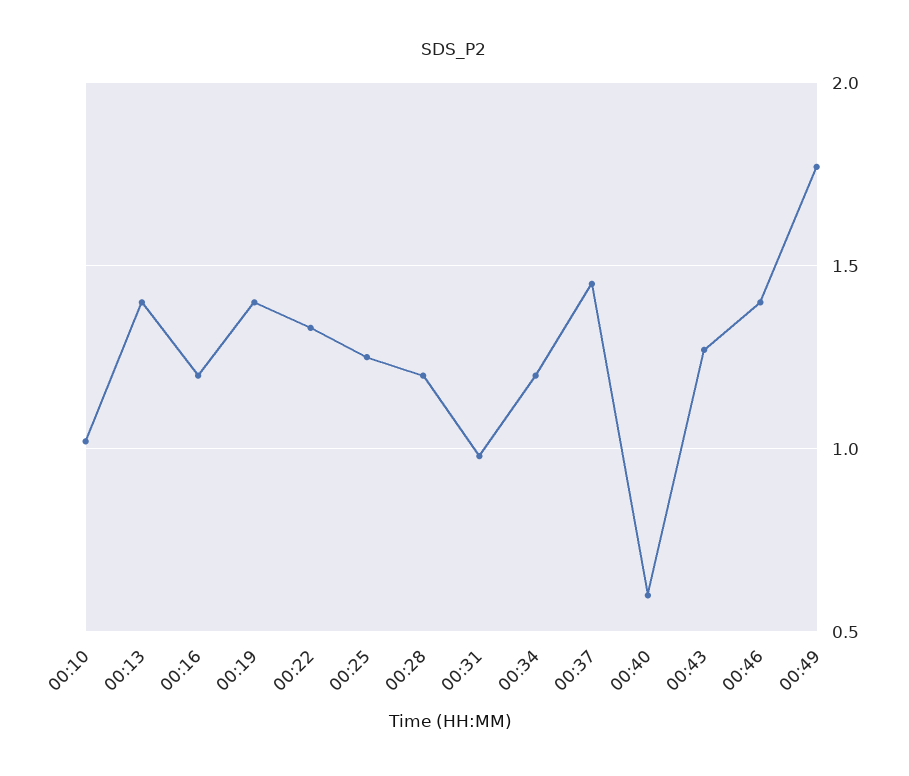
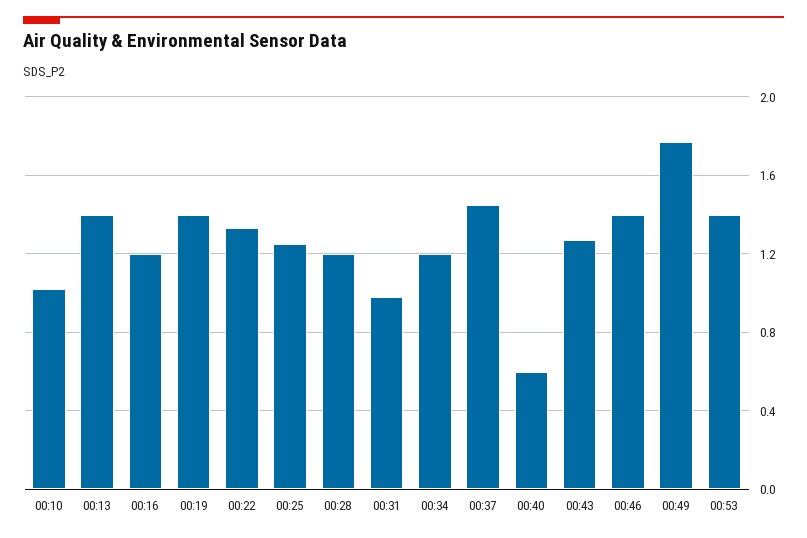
00:53: none -> 1.4

